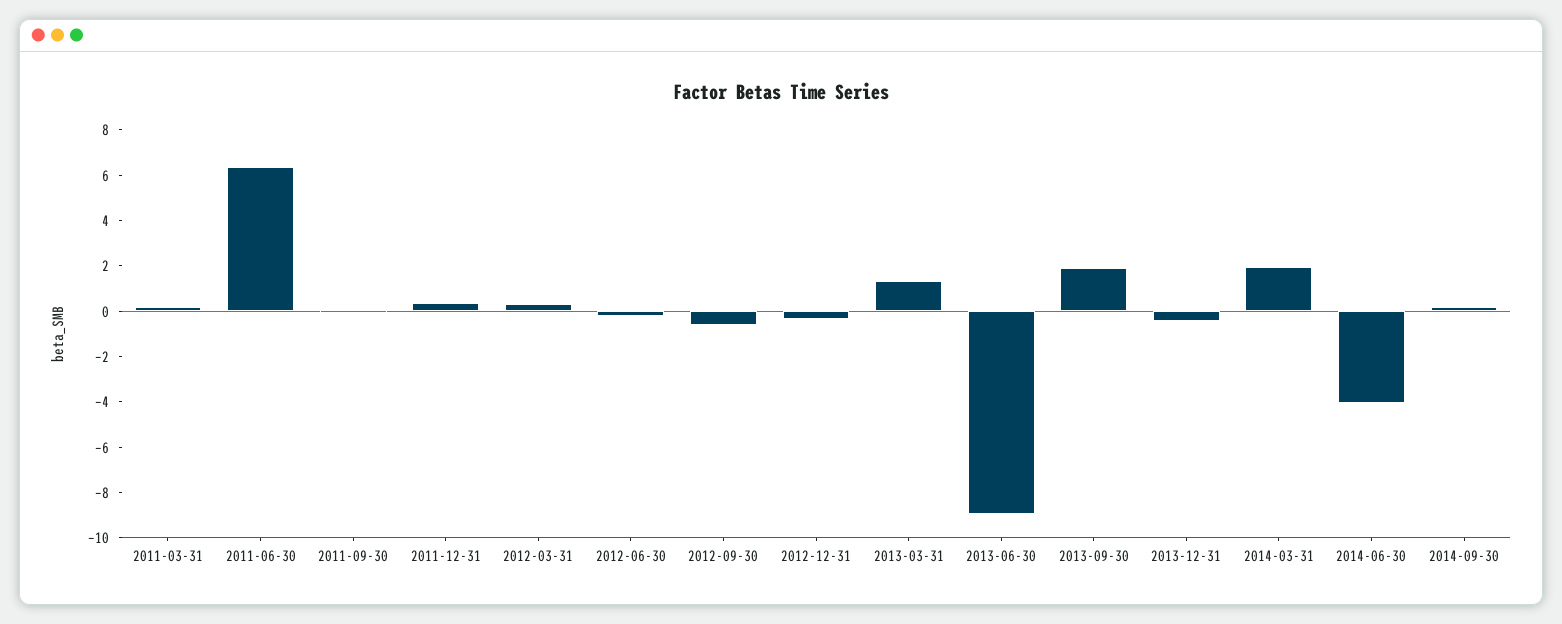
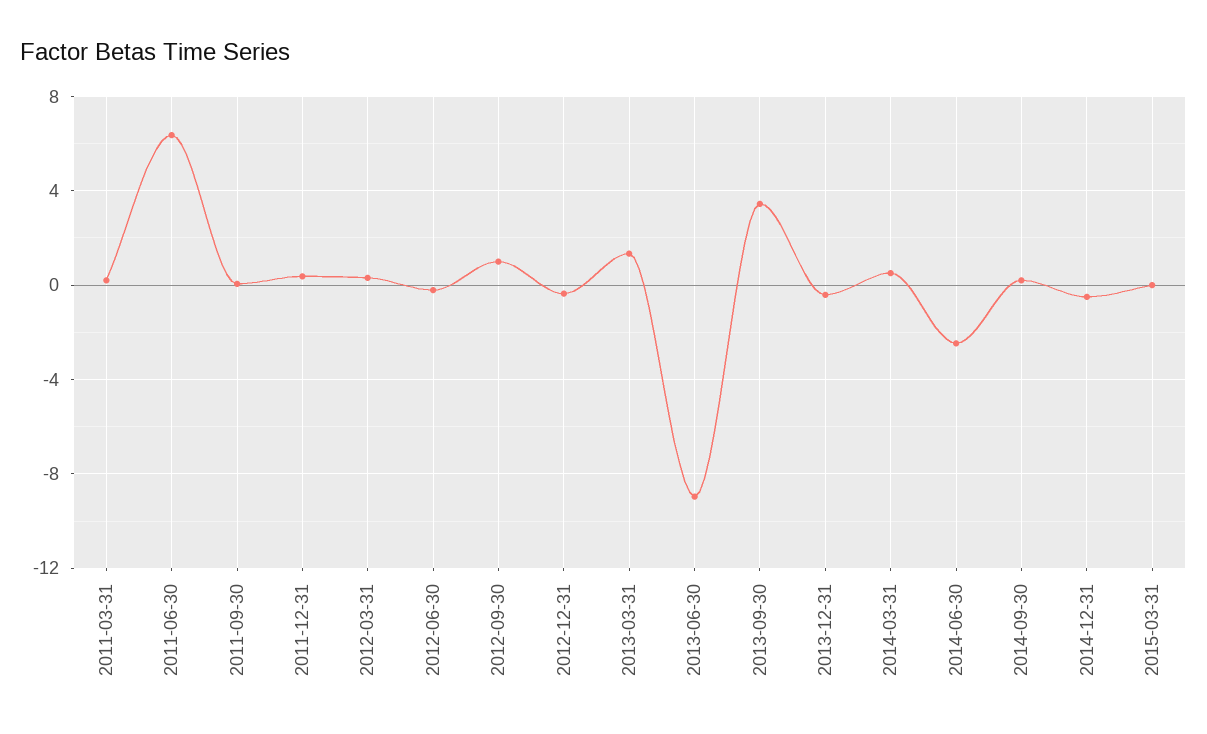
2012-09-30: -0.5 -> 1
2013-09-30: 2 -> 3.5
2014-03-31: 2 -> 0.5
2014-06-30: -4 -> -2.5
2014-12-31: none -> -0.5
2015-03-31: none -> 0

